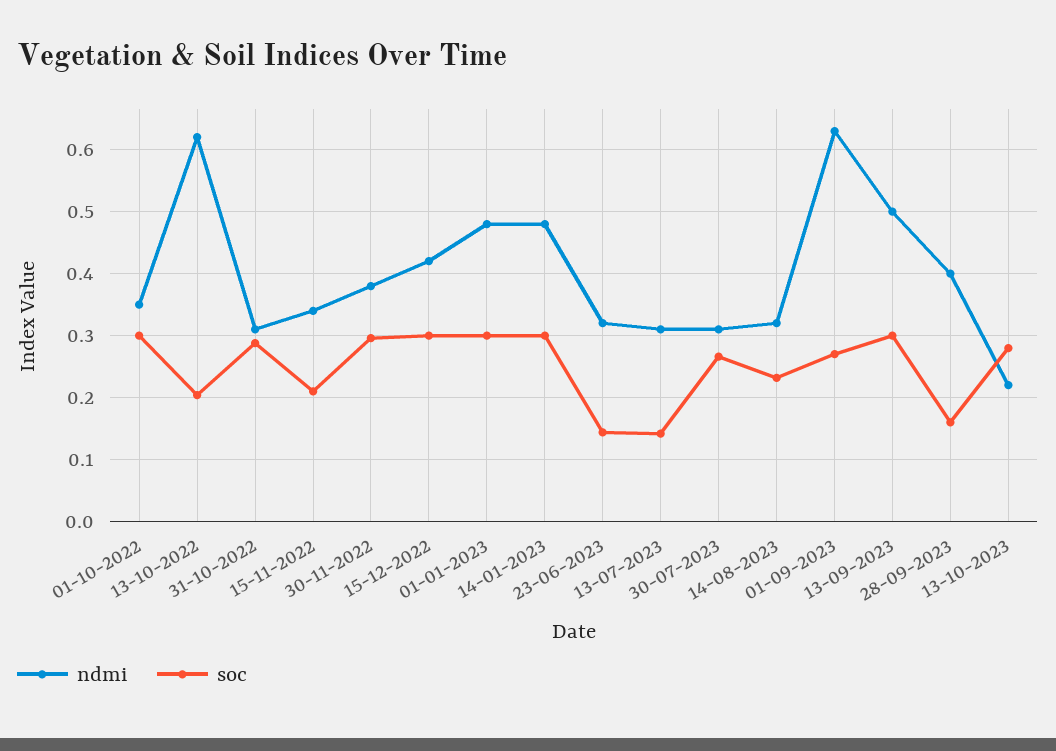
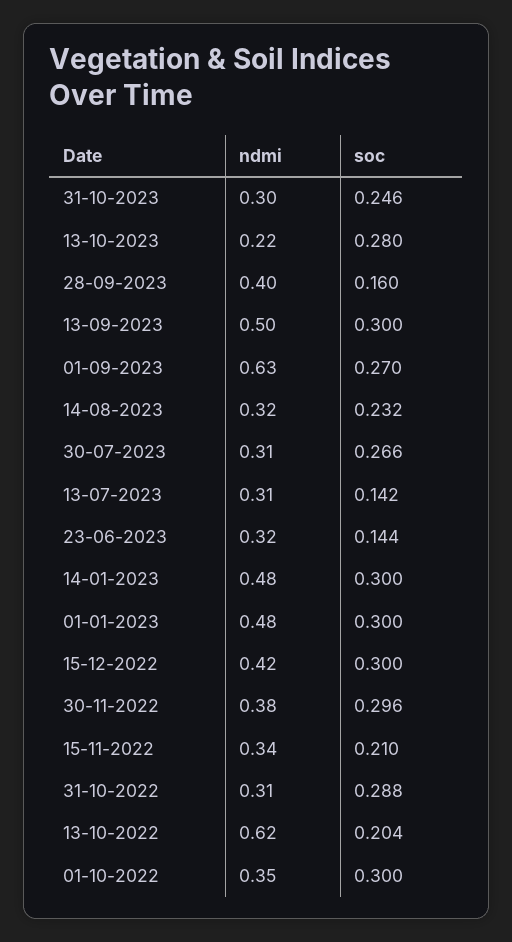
ndmi, 31-10-2023: none -> 0.3
soc, 31-10-2023: none -> 0.246

